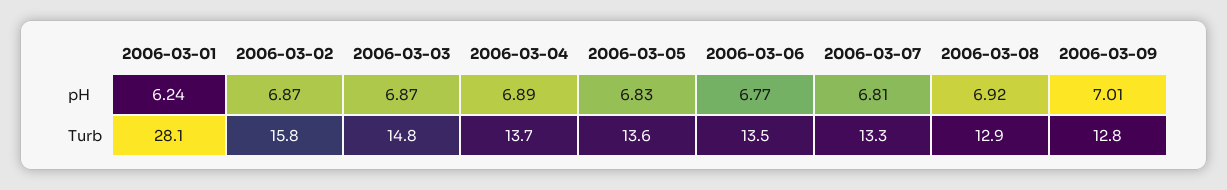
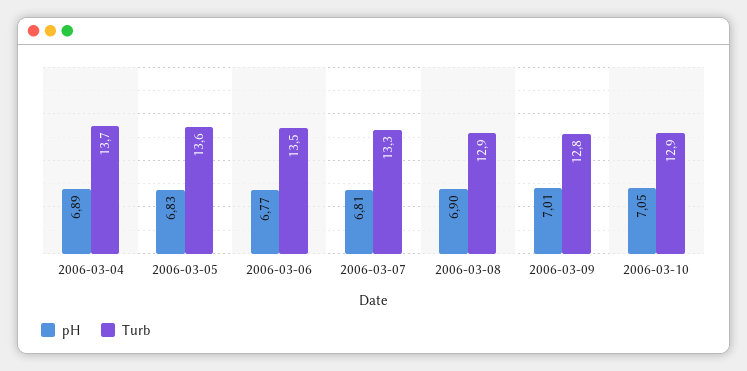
pH, 2006-03-01: 6.24 -> none
pH, 2006-03-02: 6.87 -> none
pH, 2006-03-03: 6.87 -> none
pH, 2006-03-08: 6.92 -> 6.9
Turb, 2006-03-01: 28.1 -> none
Turb, 2006-03-02: 15.8 -> none
Turb, 2006-03-03: 14.8 -> none
pH, 2006-03-10: none -> 7.05
Turb, 2006-03-10: none -> 12.9

